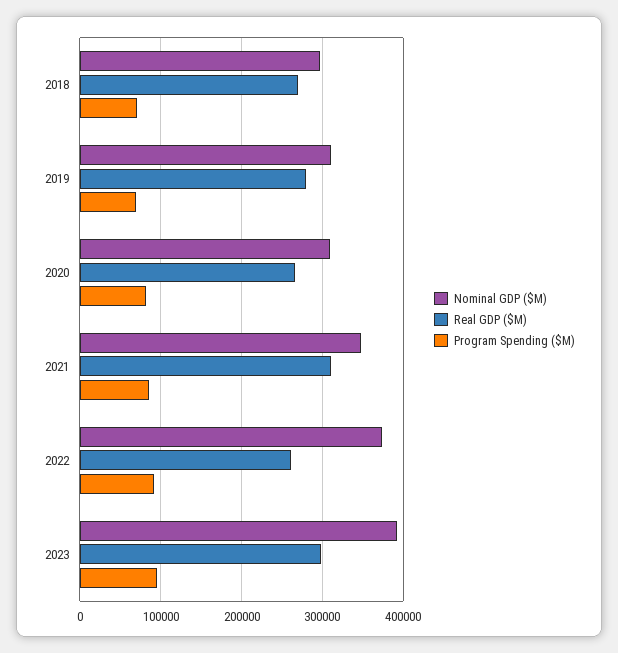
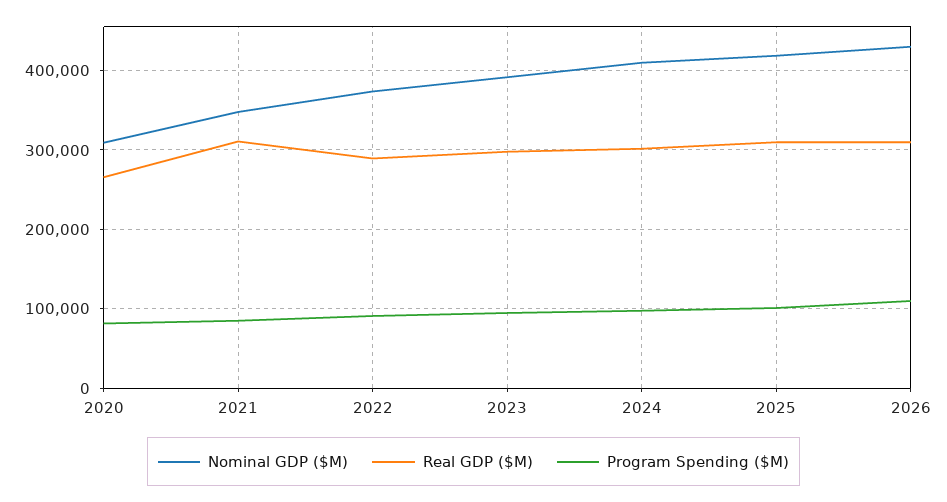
Nominal GDP ($M), 2018: 300000 -> none
Real GDP ($M), 2018: 270000 -> none
Program Spending ($M), 2018: 70000 -> none
Nominal GDP ($M), 2019: 310000 -> none
Real GDP ($M), 2019: 280000 -> none
Program Spending ($M), 2019: 70000 -> none
Real GDP ($M), 2022: 260000 -> 290000
Nominal GDP ($M), 2024: none -> 410000
Real GDP ($M), 2024: none -> 300000
Program Spending ($M), 2024: none -> 100000
Nominal GDP ($M), 2025: none -> 420000
Real GDP ($M), 2025: none -> 310000
Program Spending ($M), 2025: none -> 100000
Nominal GDP ($M), 2026: none -> 430000
Real GDP ($M), 2026: none -> 310000
Program Spending ($M), 2026: none -> 110000

